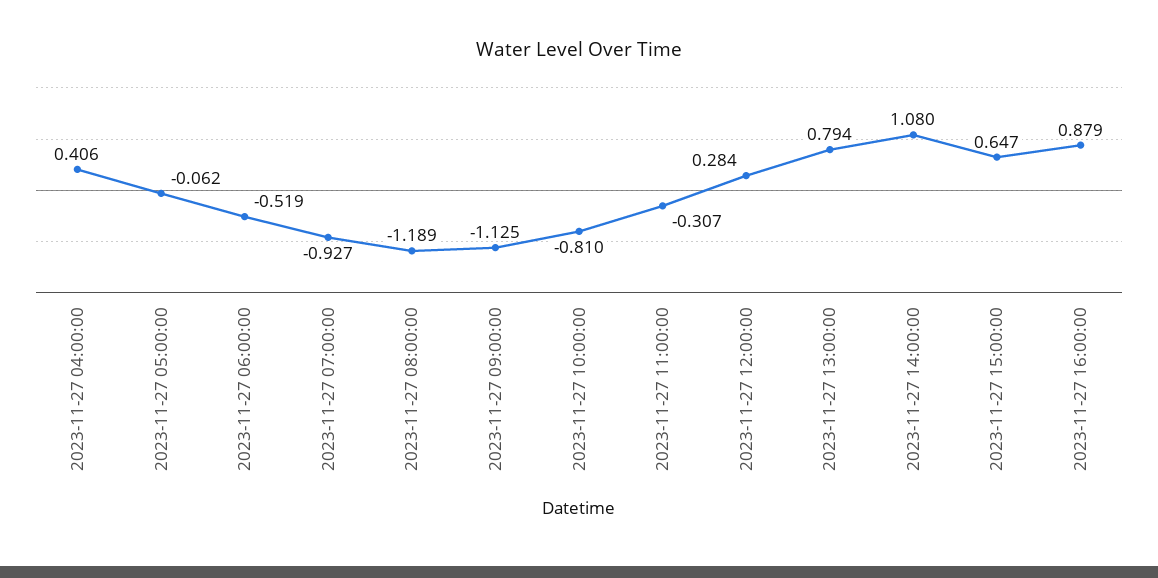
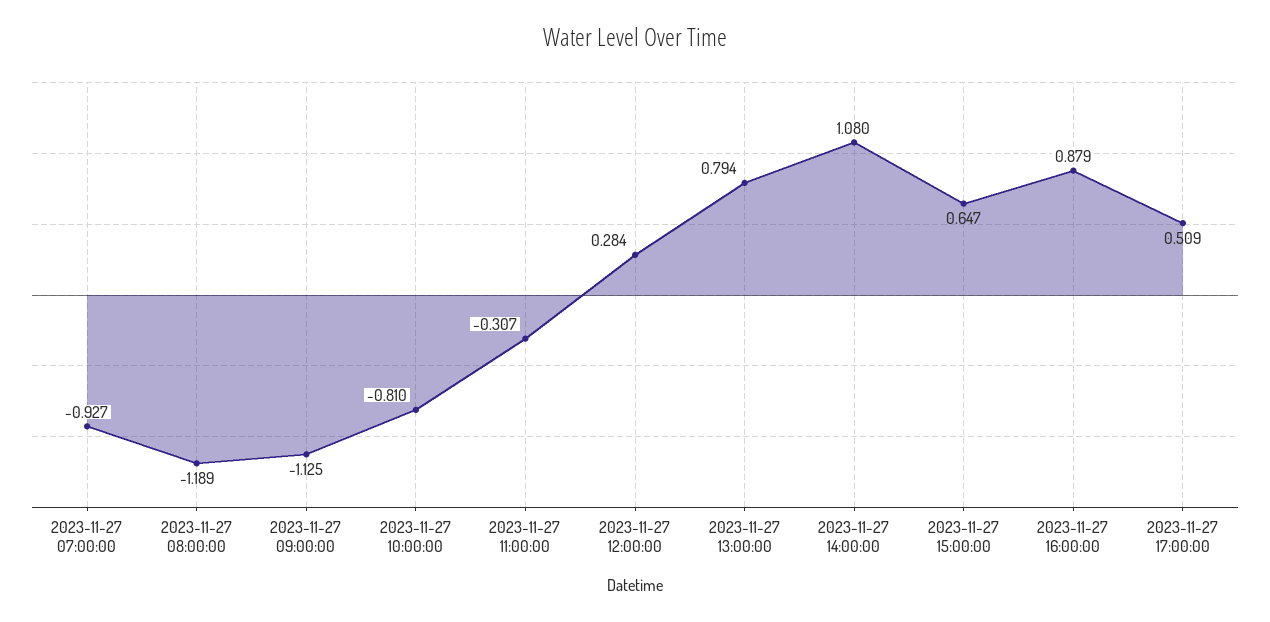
2023-11-27 04:00:00: 0.406 -> none
2023-11-27 05:00:00: -0.062 -> none
2023-11-27 06:00:00: -0.519 -> none
2023-11-27 17:00:00: none -> 0.509

